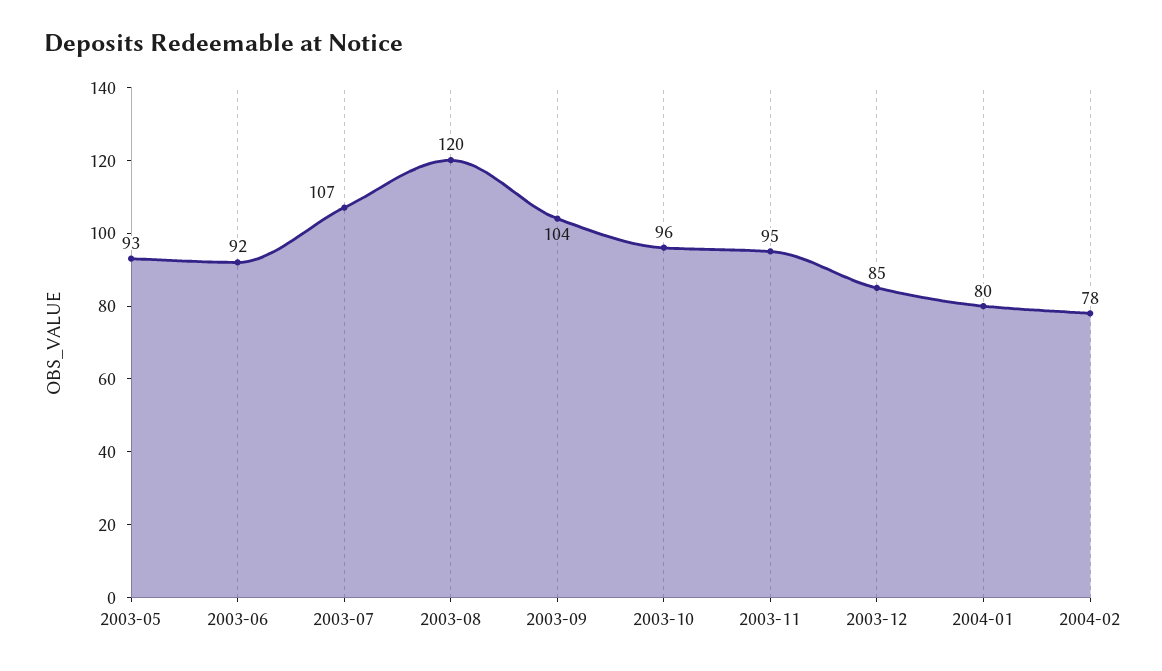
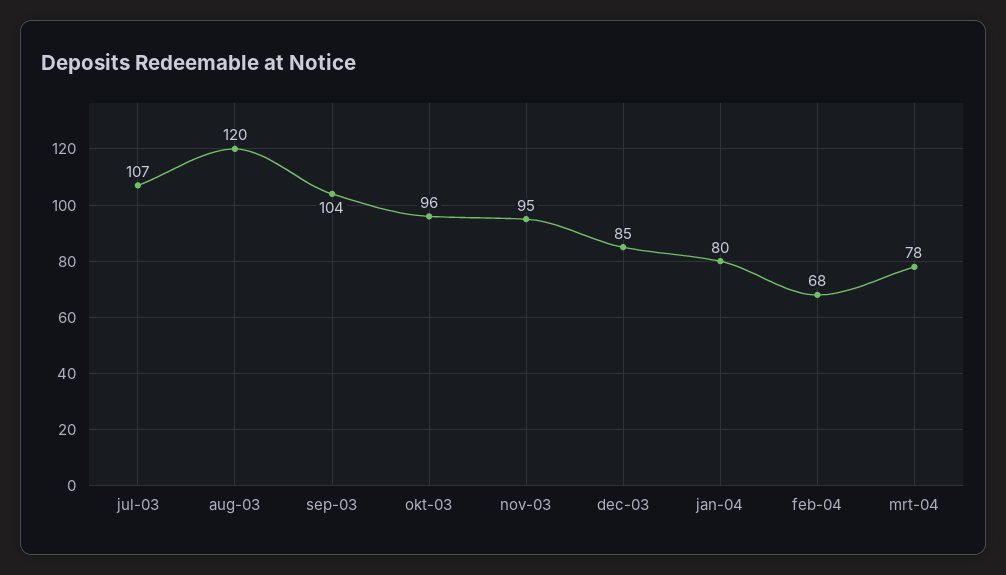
2003-05: 93 -> none
2003-06: 92 -> none
2004-02: 78 -> 68
mrt-04: none -> 78

